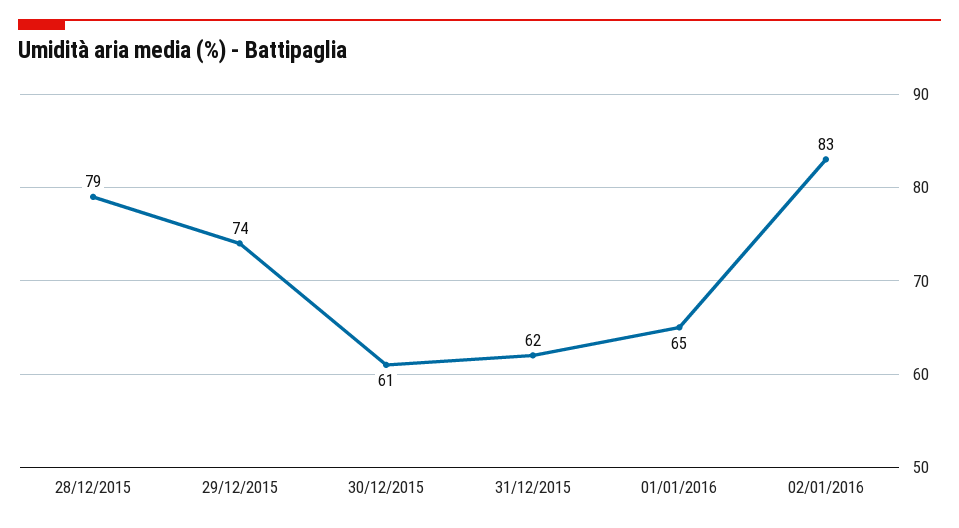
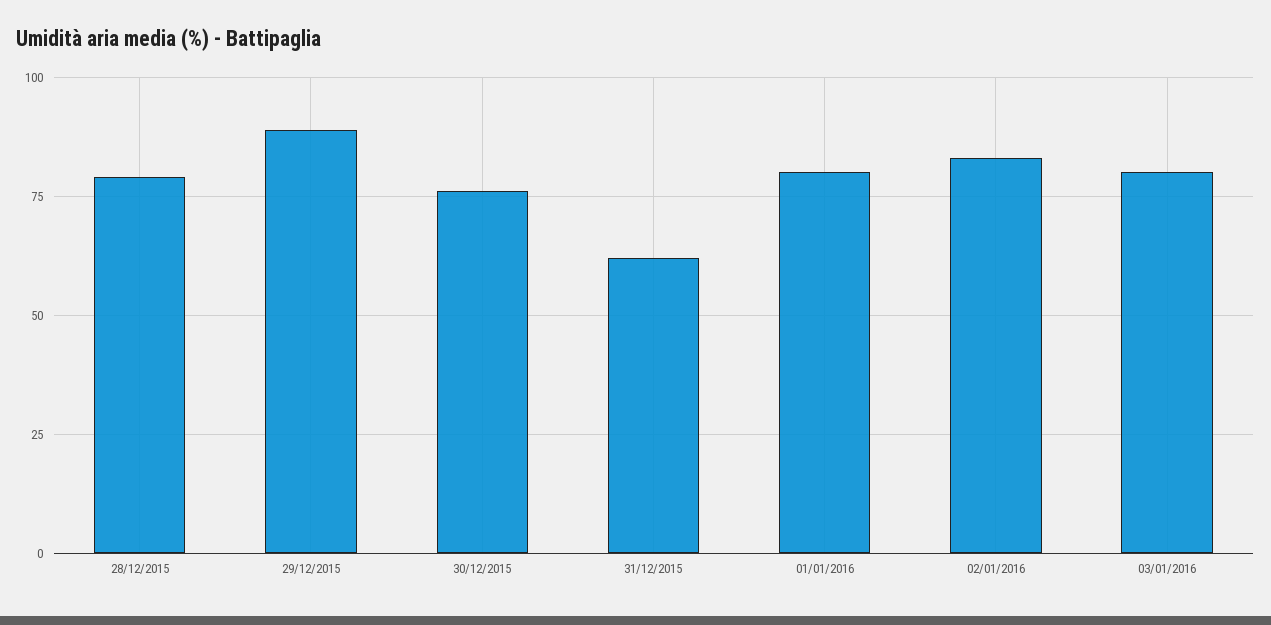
29/12/2015: 74 -> 90
30/12/2015: 61 -> 75
01/01/2016: 65 -> 80
03/01/2016: none -> 80

